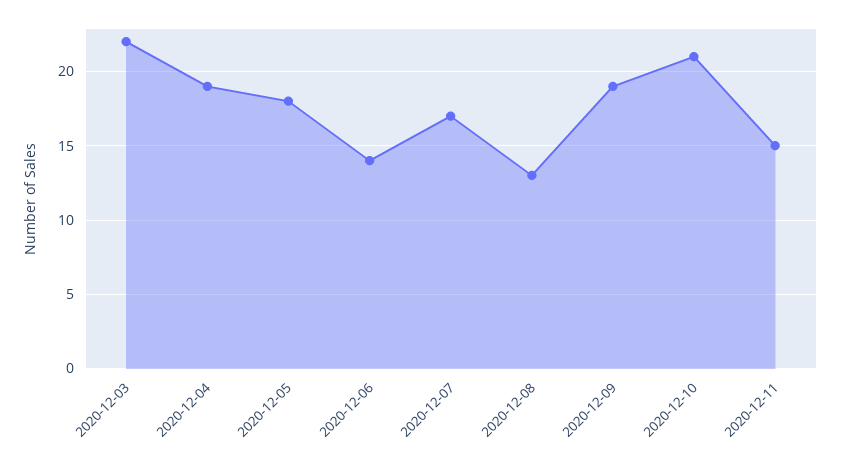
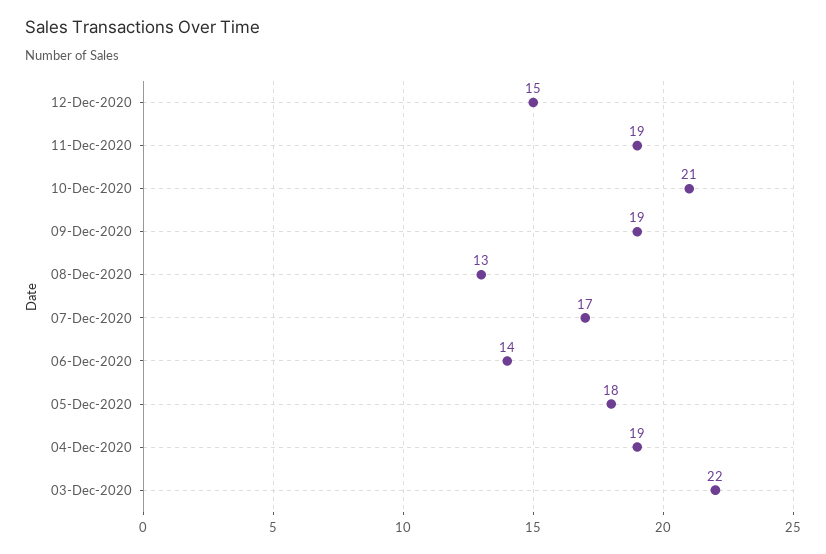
2020-12-11: 15 -> 19
12-Dec-2020: none -> 15

